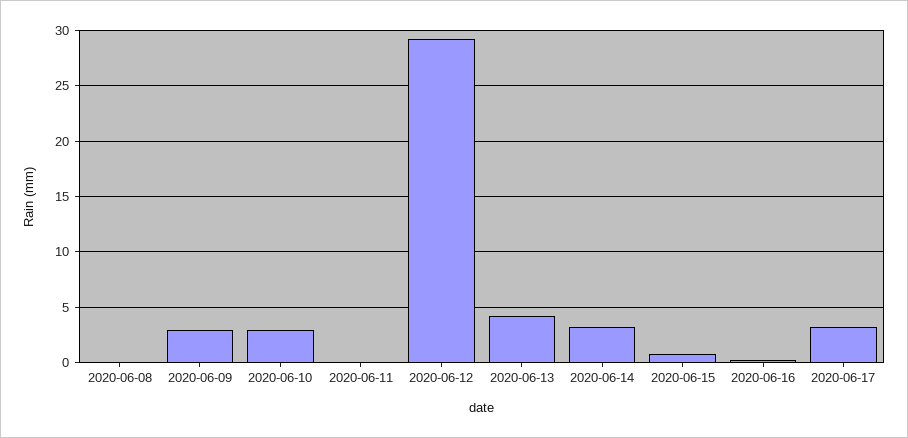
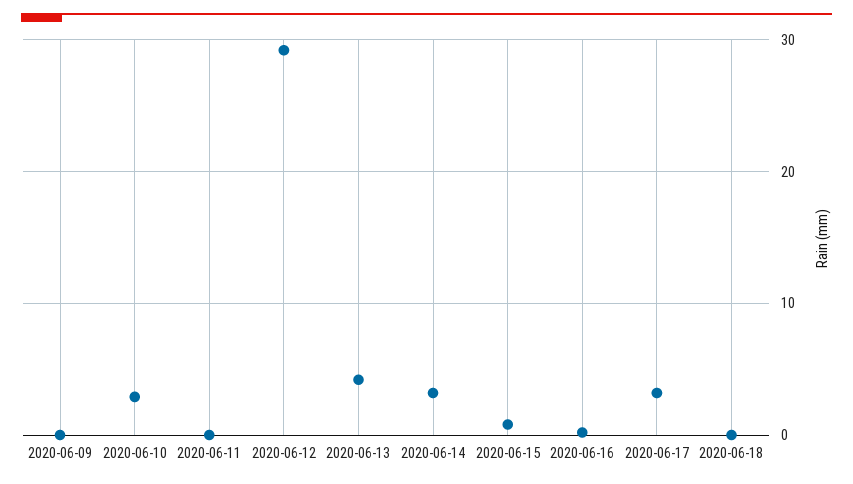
2020-06-08: 0 -> none
2020-06-09: 3 -> 0
2020-06-18: none -> 0

